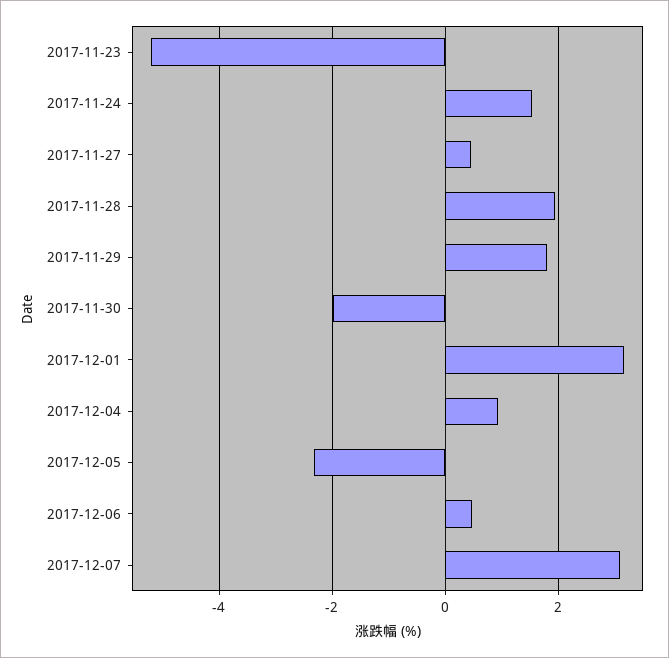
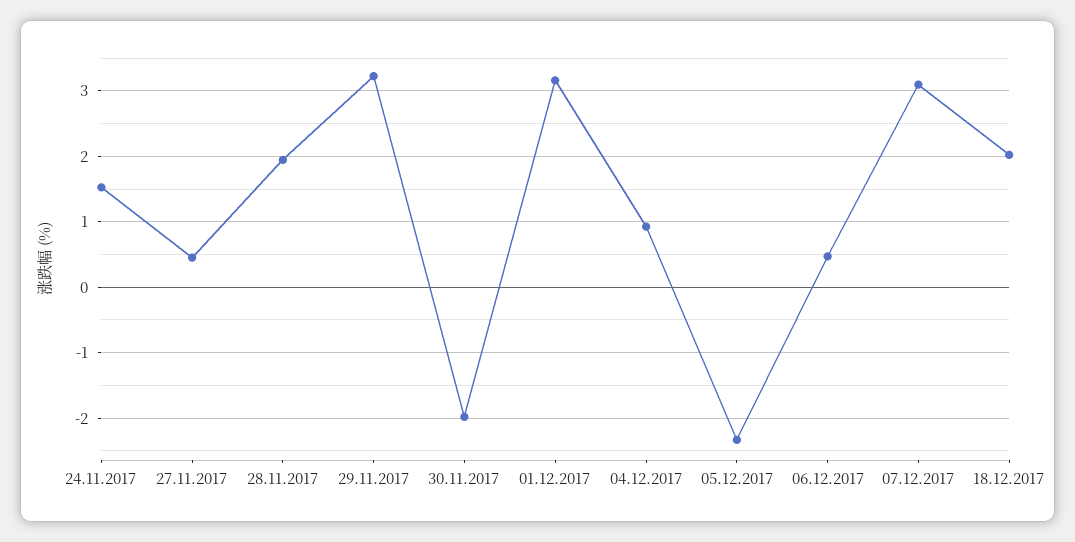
2017-11-23: -5.2 -> none
2017-11-29: 1.8 -> 3.2
18.12.2017: none -> 2

